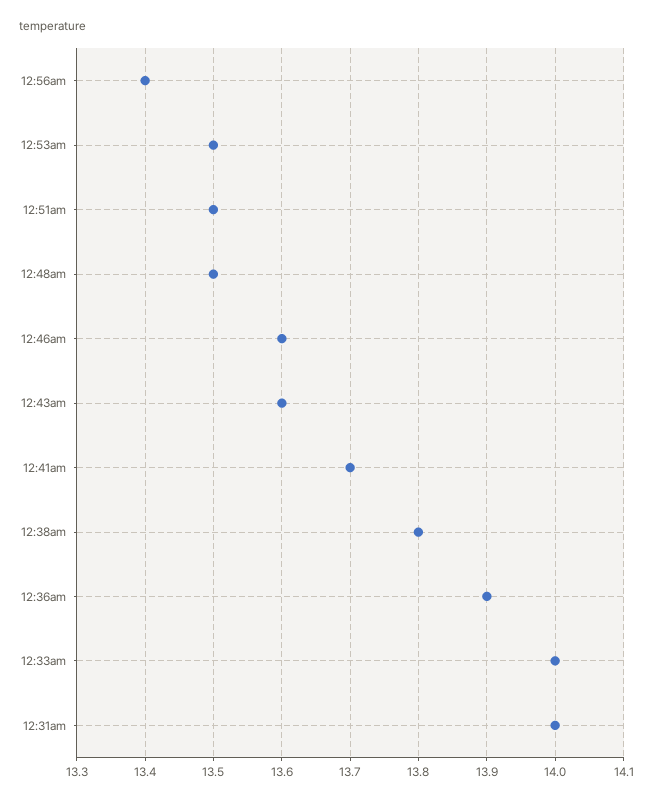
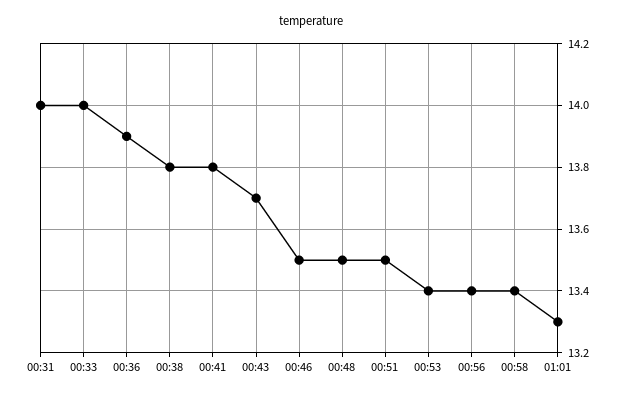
12:53am: 13.5 -> 13.4
12:46am: 13.6 -> 13.5
12:43am: 13.6 -> 13.7
12:41am: 13.7 -> 13.8
00:58: none -> 13.4
01:01: none -> 13.3

